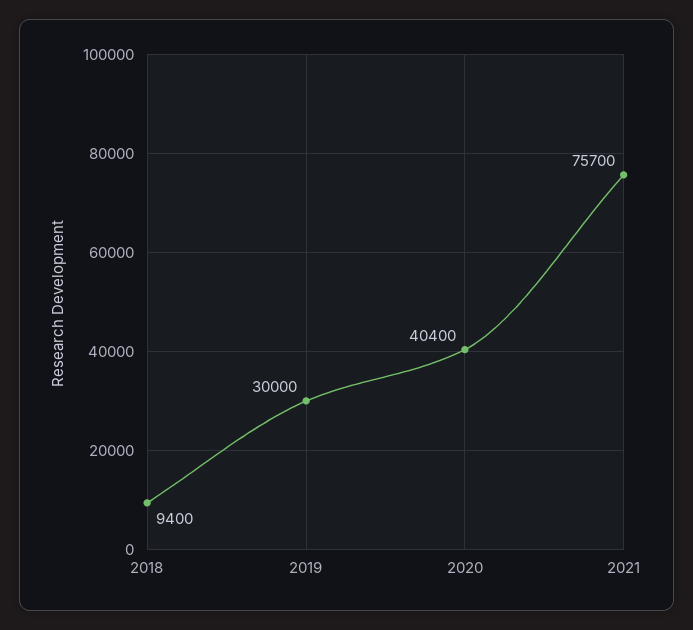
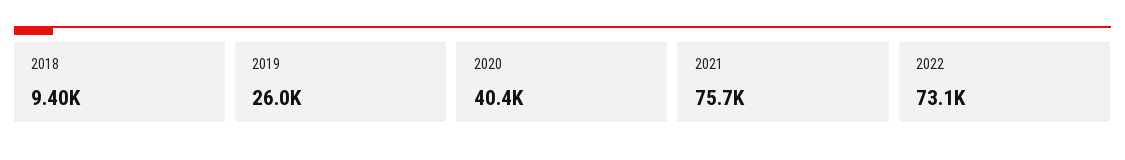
2019: 30000 -> 26000
2022: none -> 73100

